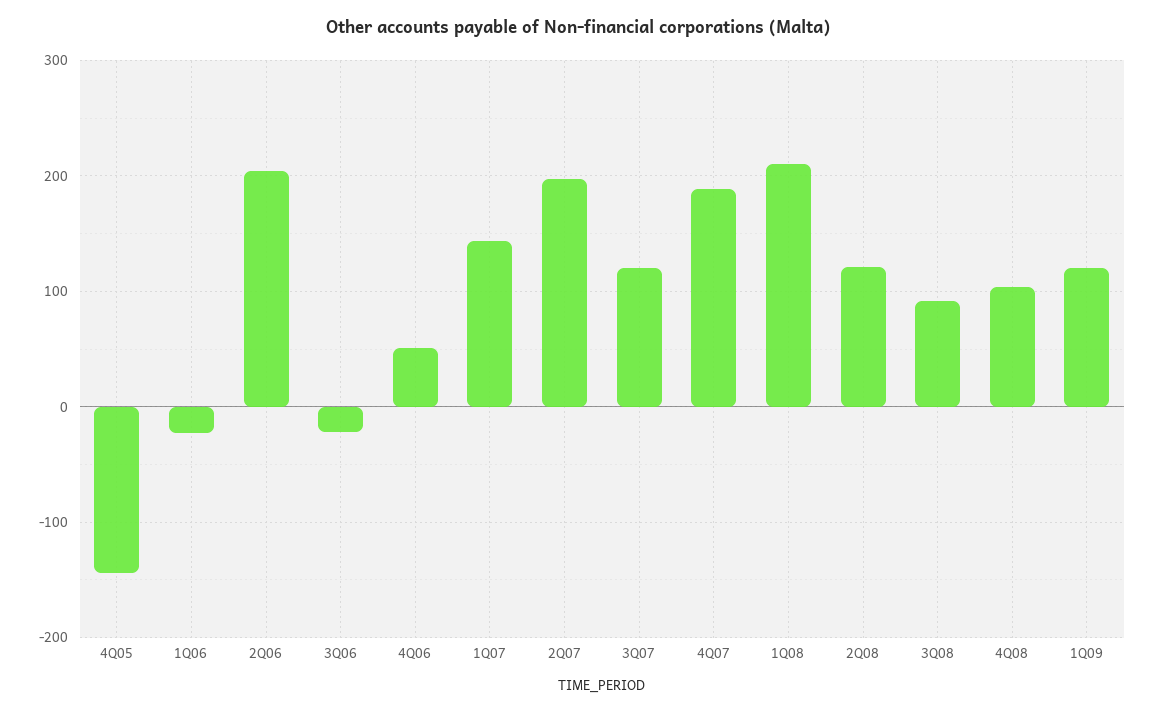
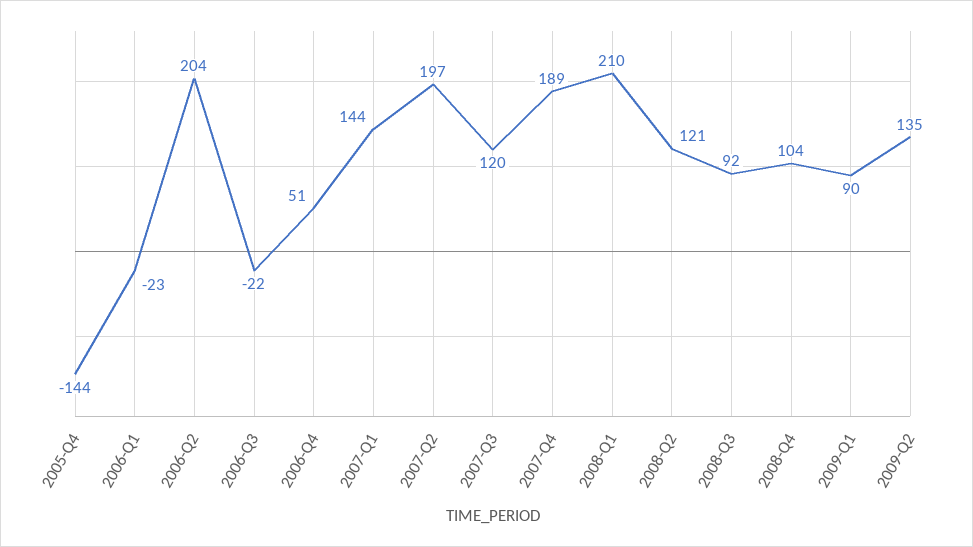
1Q09: 120 -> 90
2009-Q2: none -> 135

